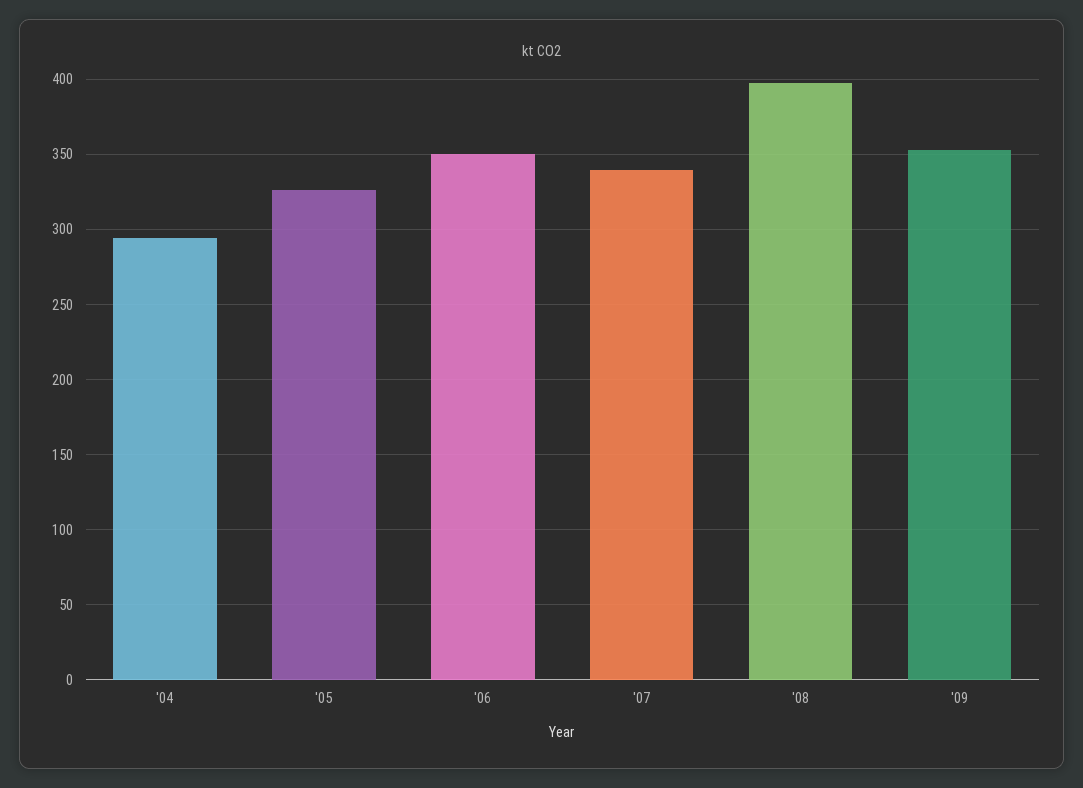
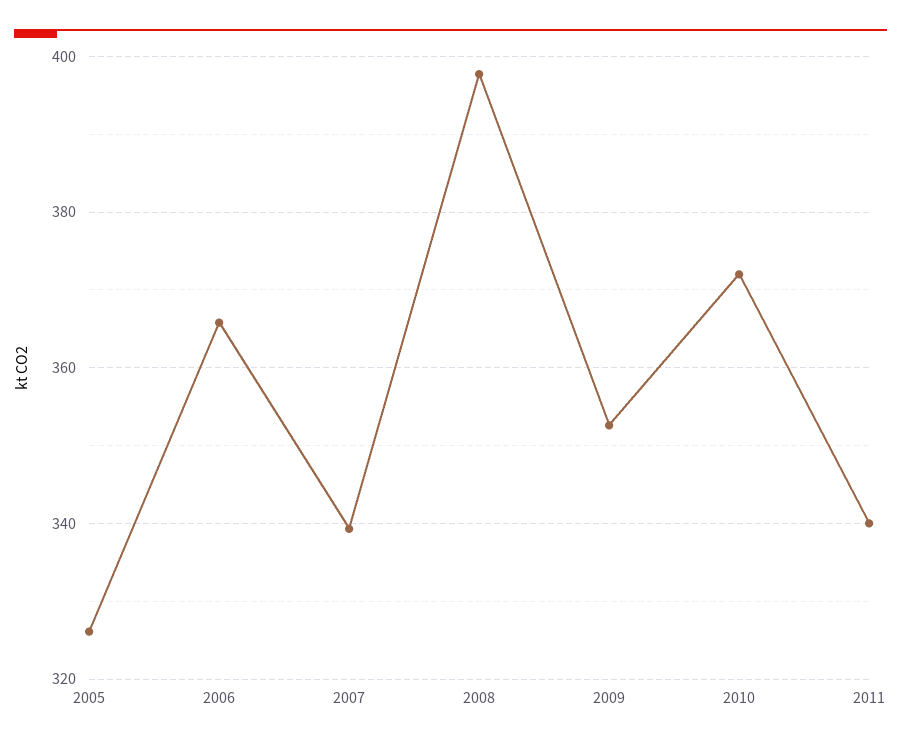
'04: 295 -> none
'06: 350 -> 366
2010: none -> 372
2011: none -> 340

